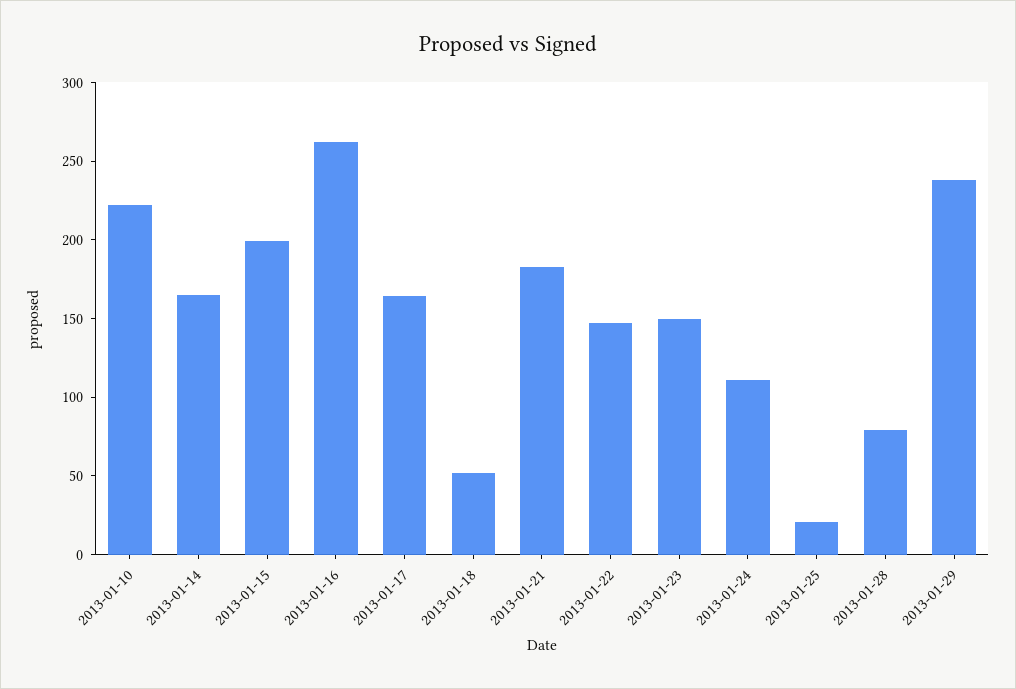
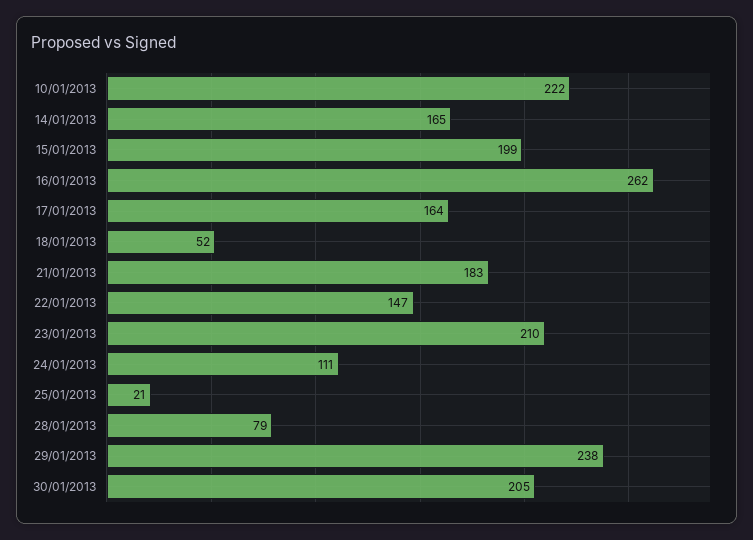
2013-01-23: 150 -> 210
30/01/2013: none -> 205

